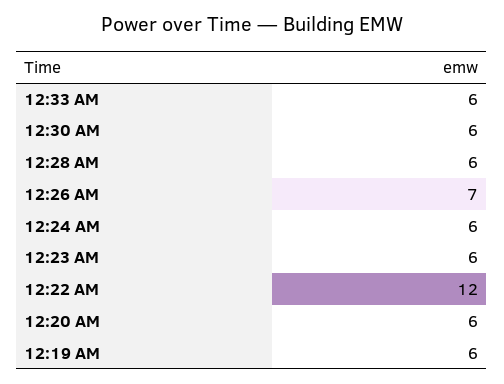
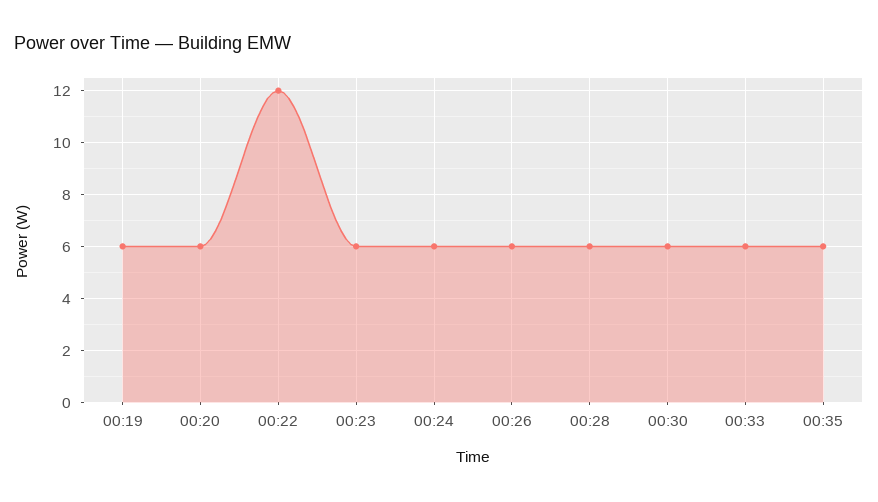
12:26 AM: 7 -> 6
00:35: none -> 6

